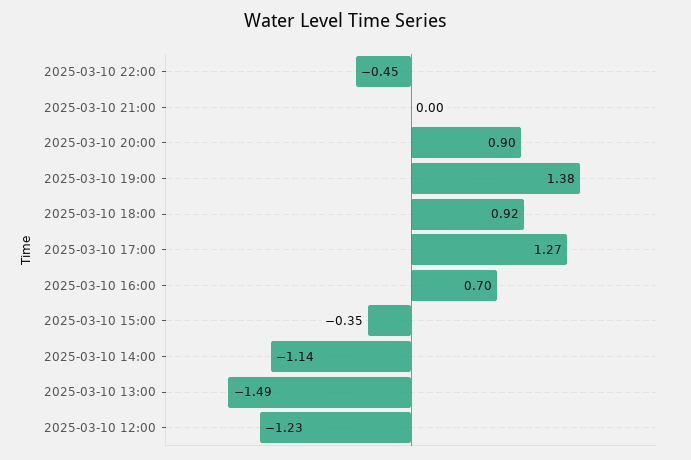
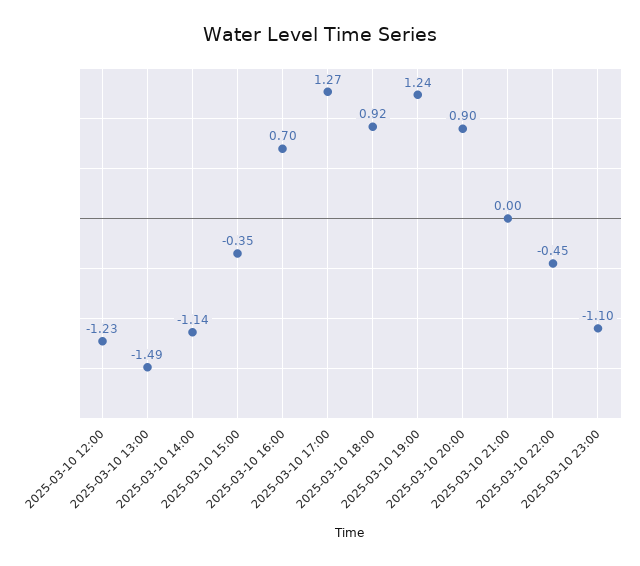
2025-03-10 19:00: 1.38 -> 1.24
2025-03-10 23:00: none -> -1.1

